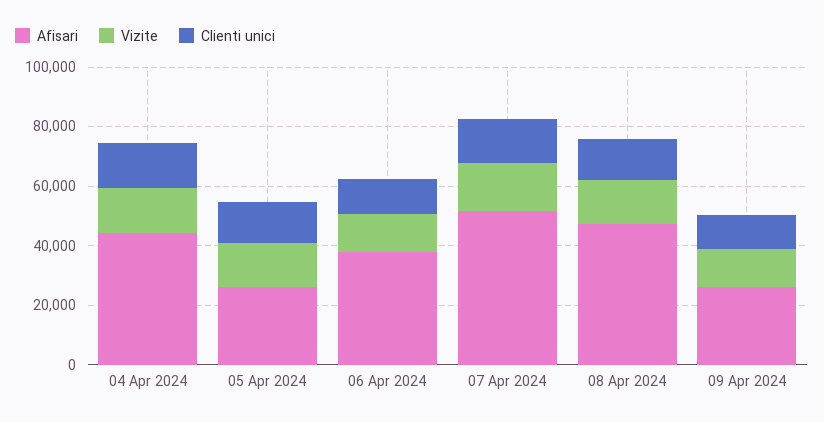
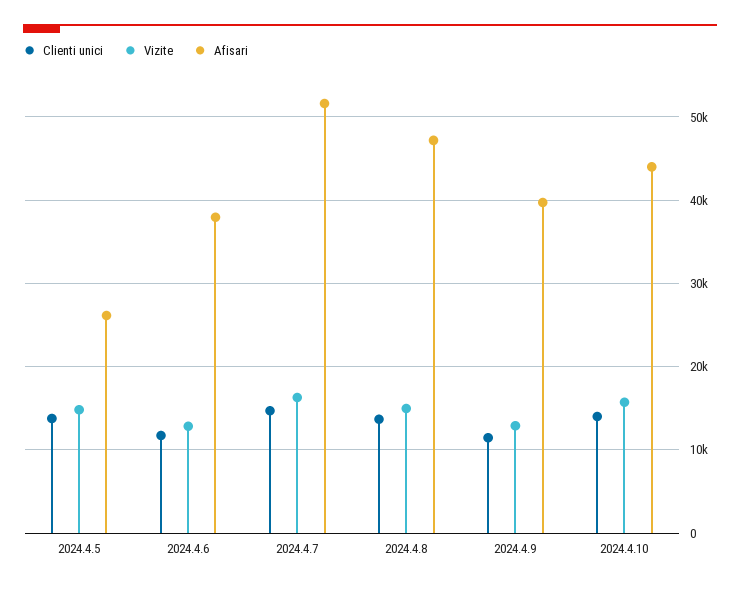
Afisari, 04 Apr 2024: 45000 -> none
Vizite, 04 Apr 2024: 15000 -> none
Clienti unici, 04 Apr 2024: 15000 -> none
Afisari, 09 Apr 2024: 25000 -> 40000
Clienti unici, 2024.4.10: none -> 14000
Vizite, 2024.4.10: none -> 16000
Afisari, 2024.4.10: none -> 44000

